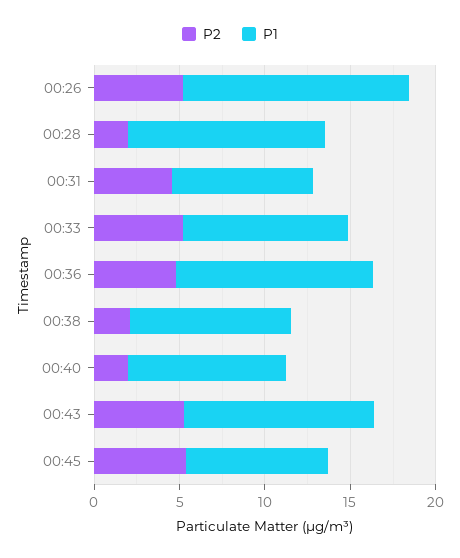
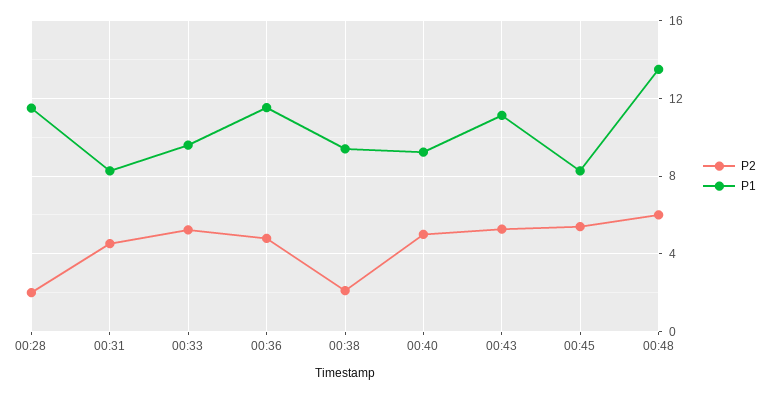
P2, 00:26: 5 -> none
P1, 00:26: 13 -> none
P2, 00:40: 2 -> 5
P2, 00:48: none -> 6
P1, 00:48: none -> 13.5

